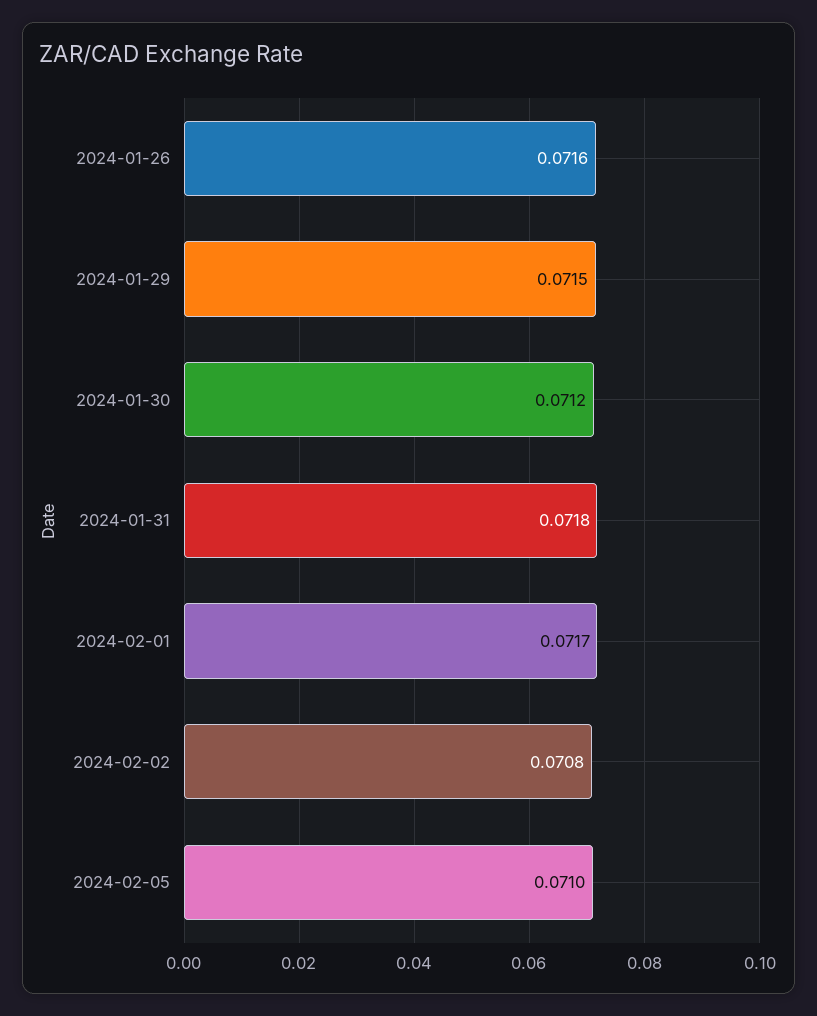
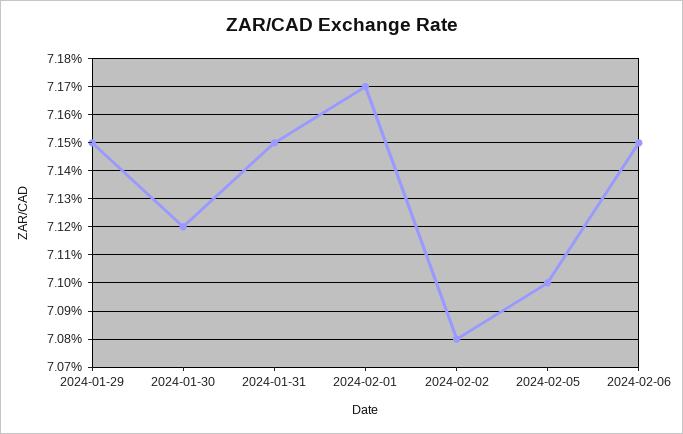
2024-01-26: 0.0716 -> none
2024-01-31: 0.0718 -> 0.0715
2024-02-06: none -> 0.0715

